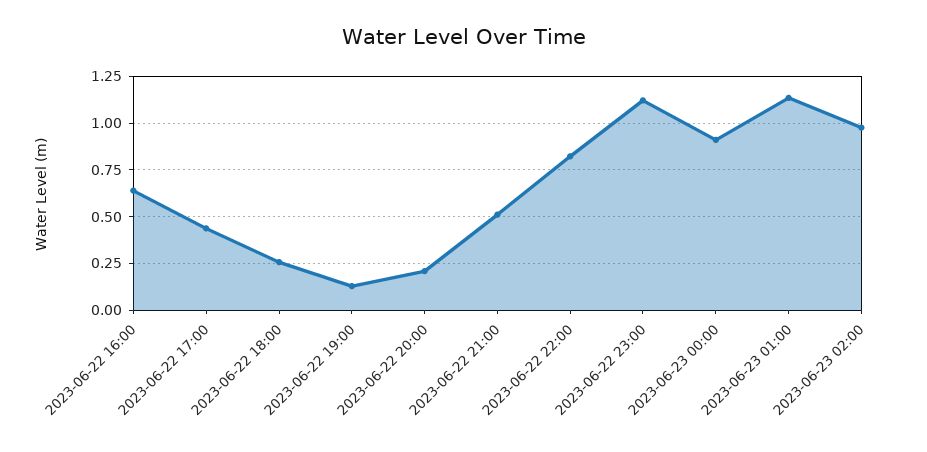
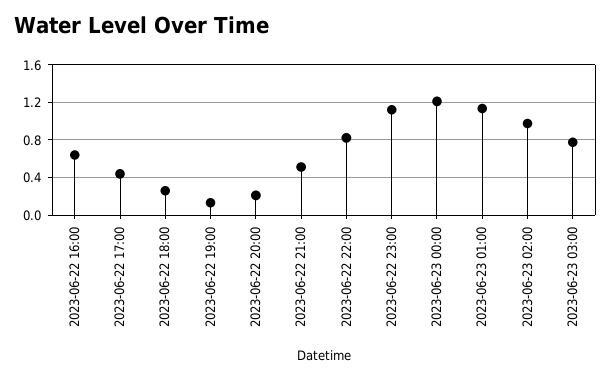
2023-06-23 00:00: 0.9 -> 1.2
2023-06-23 03:00: none -> 0.8

